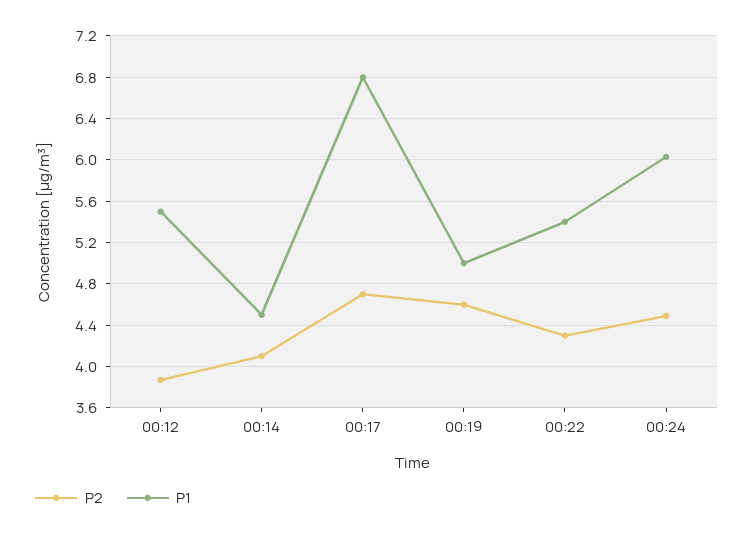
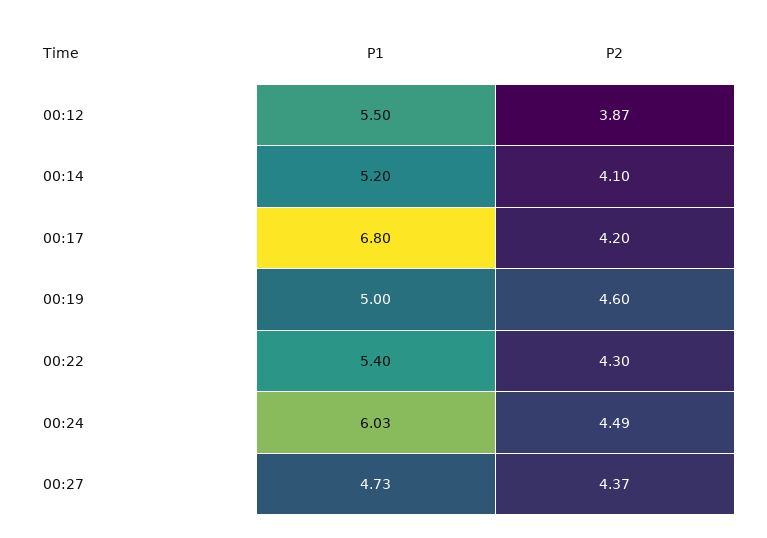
P1, 00:14: 4.5 -> 5.2
P2, 00:17: 4.7 -> 4.2
P1, 00:27: none -> 4.73
P2, 00:27: none -> 4.37

